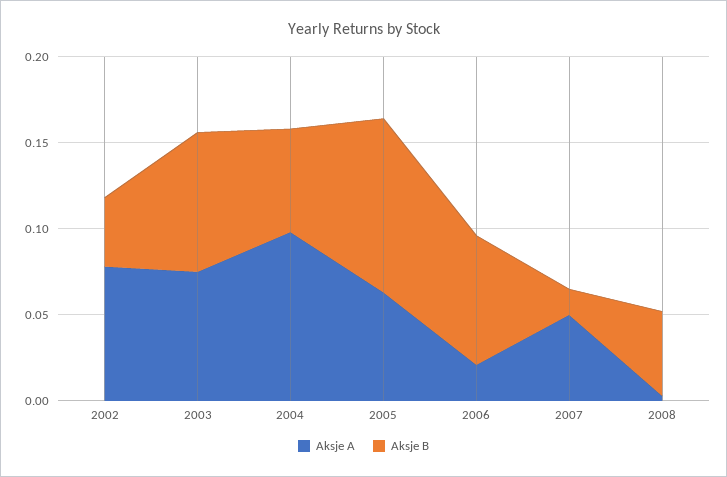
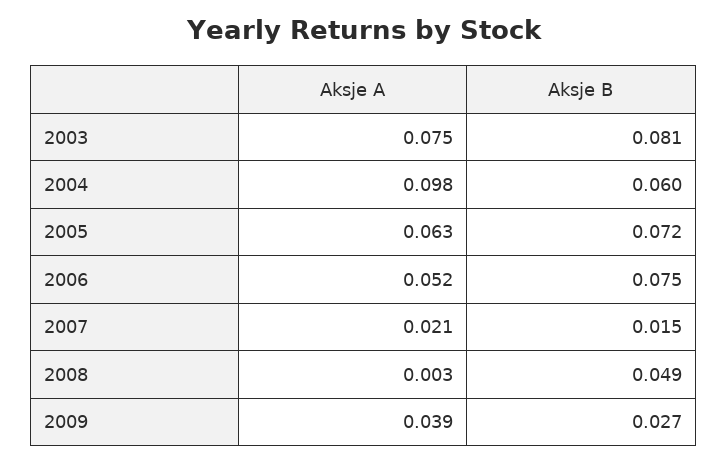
Aksje A, 2002: 0.08 -> none
Aksje B, 2002: 0.04 -> none
Aksje B, 2005: 0.1 -> 0.072
Aksje A, 2006: 0.02 -> 0.052
Aksje A, 2007: 0.05 -> 0.021
Aksje A, 2009: none -> 0.039
Aksje B, 2009: none -> 0.027

